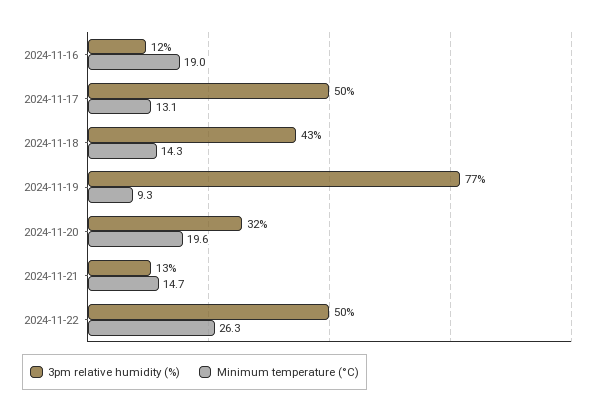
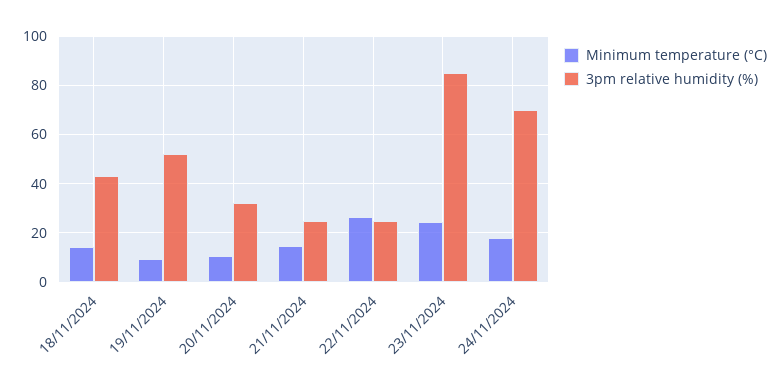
3pm relative humidity (%), 2024-11-16: 12 -> none
Minimum temperature (°C), 2024-11-16: 19 -> none
3pm relative humidity (%), 2024-11-17: 50 -> none
Minimum temperature (°C), 2024-11-17: 13.1 -> none
3pm relative humidity (%), 2024-11-19: 77 -> 52.5
Minimum temperature (°C), 2024-11-20: 19.6 -> 10
3pm relative humidity (%), 2024-11-21: 13 -> 25
3pm relative humidity (%), 2024-11-22: 50 -> 25
Minimum temperature (°C), 23/11/2024: none -> 25
3pm relative humidity (%), 23/11/2024: none -> 85
Minimum temperature (°C), 24/11/2024: none -> 17.5
3pm relative humidity (%), 24/11/2024: none -> 70

